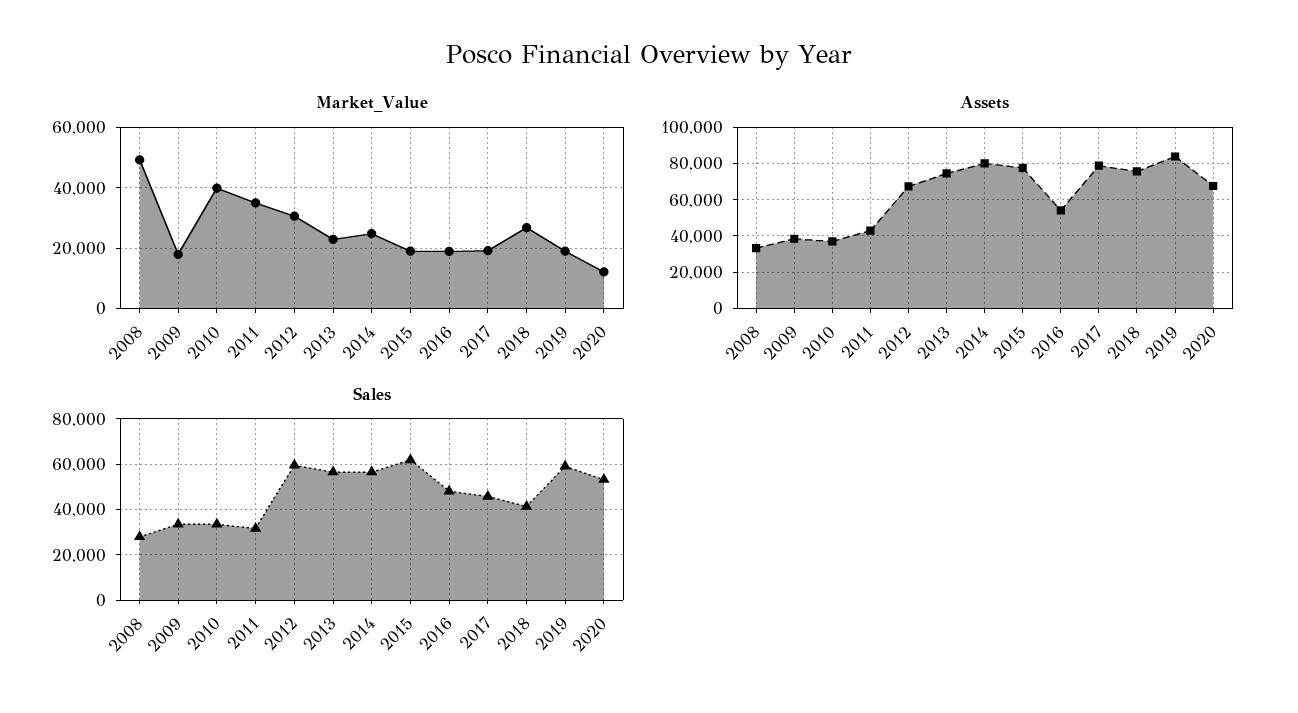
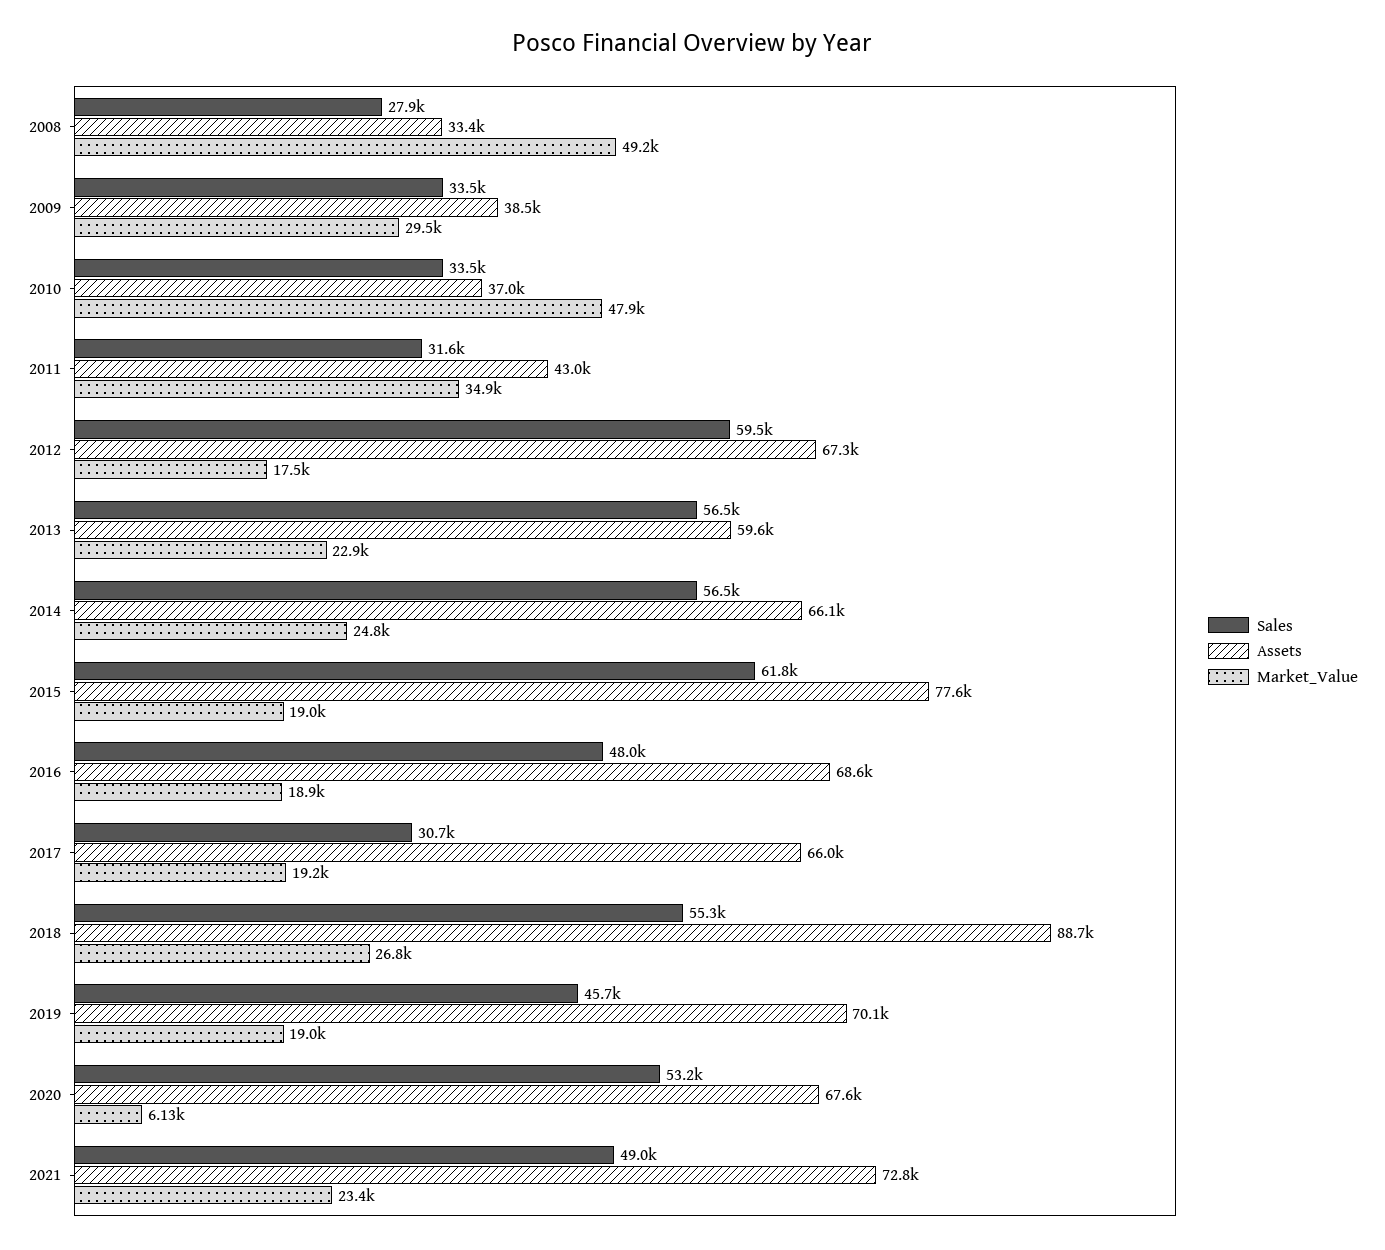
Market_Value, 2009: 18000 -> 29500
Market_Value, 2010: 40000 -> 47900
Market_Value, 2012: 30000 -> 17500
Market_Value, 2020: 12000 -> 6130
Assets, 2013: 75000 -> 59600
Assets, 2014: 80000 -> 66100
Assets, 2016: 55000 -> 68600
Assets, 2017: 80000 -> 66000
Assets, 2018: 75000 -> 88700
Assets, 2019: 85000 -> 70100
Sales, 2017: 45000 -> 30700
Sales, 2018: 40000 -> 55300
Sales, 2019: 60000 -> 45700
Sales, 2021: none -> 49000
Assets, 2021: none -> 72800
Market_Value, 2021: none -> 23400

